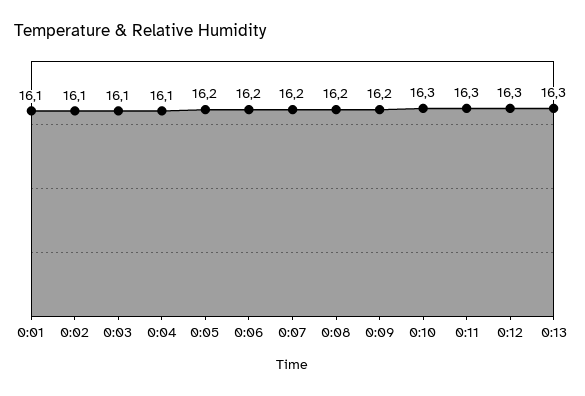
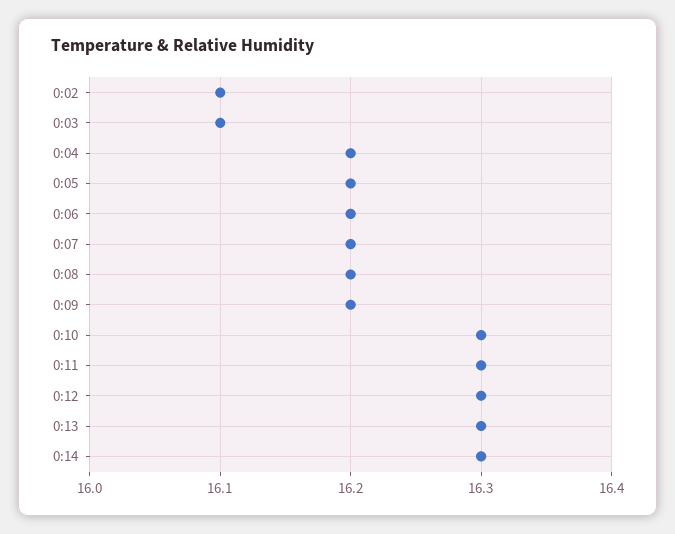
0:01: 16.1 -> none
0:04: 16.1 -> 16.2
0:14: none -> 16.3

